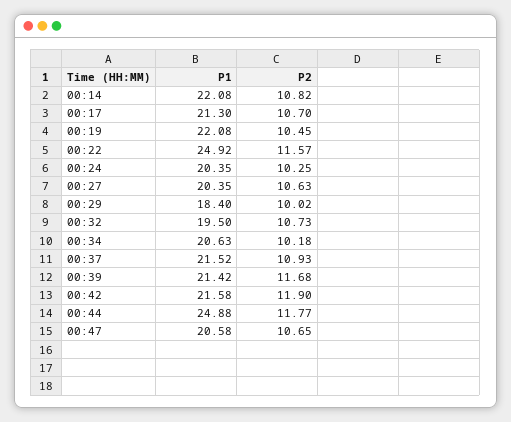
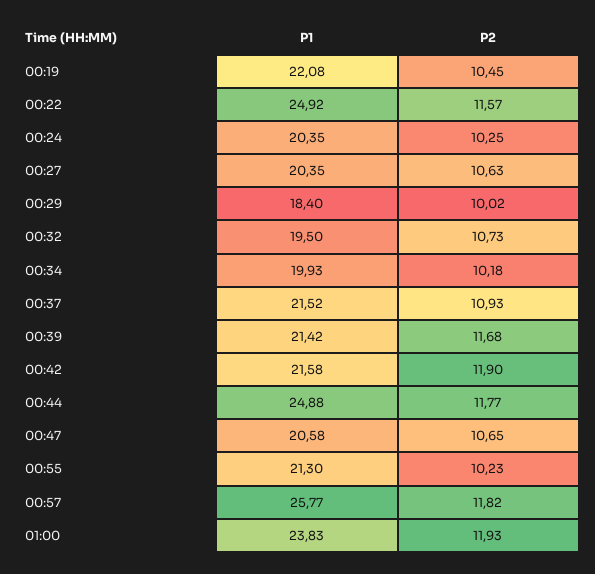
P1, 00:14: 22.08 -> none
P2, 00:14: 10.82 -> none
P1, 00:17: 21.3 -> none
P2, 00:17: 10.7 -> none
P1, 00:34: 20.63 -> 19.93
P1, 00:55: none -> 21.3
P2, 00:55: none -> 10.23
P1, 00:57: none -> 25.77
P2, 00:57: none -> 11.82
P1, 01:00: none -> 23.83
P2, 01:00: none -> 11.93

